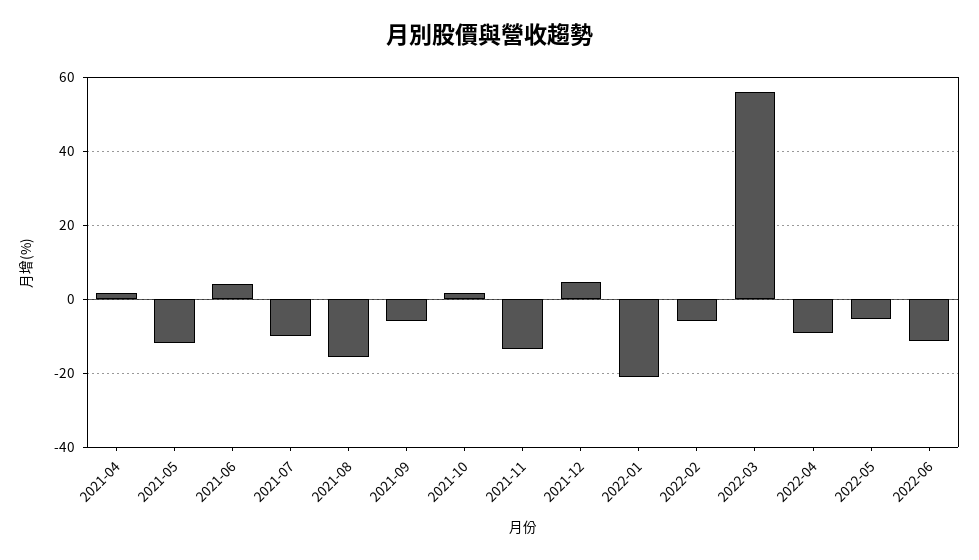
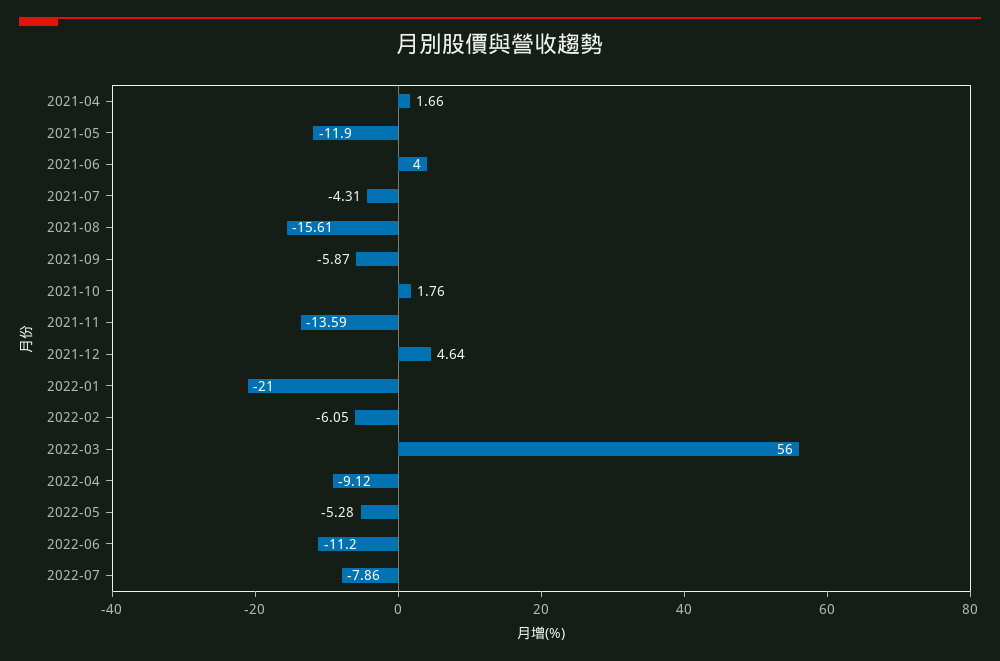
2021-07: -10 -> -4.31
2022-07: none -> -7.86

